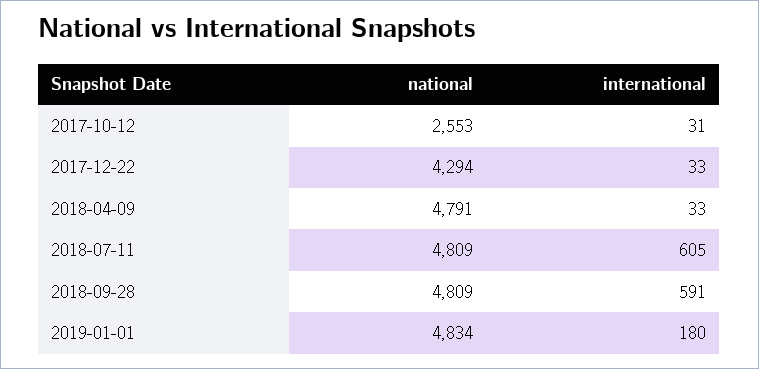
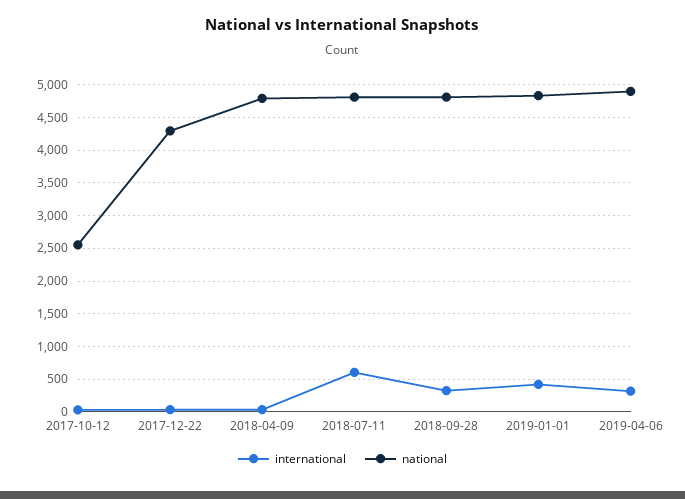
international, 2018-09-28: 591 -> 300
international, 2019-01-01: 180 -> 400
international, 2019-04-06: none -> 300
national, 2019-04-06: none -> 4900

